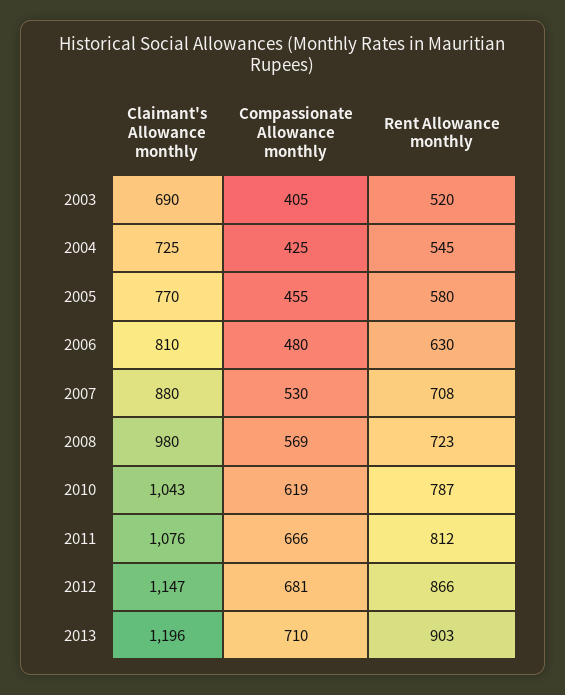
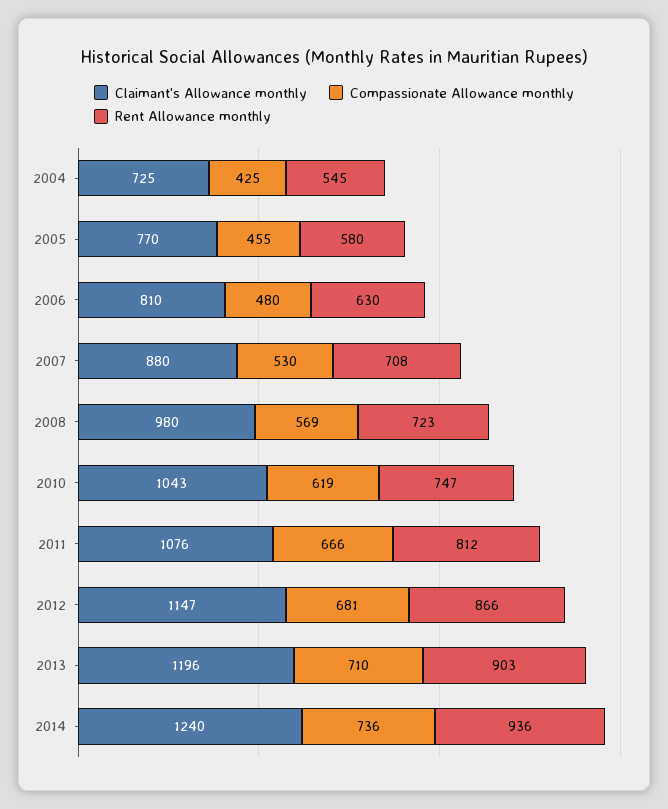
Claimant's Allowance monthly, 2003: 690 -> none
Compassionate Allowance monthly, 2003: 405 -> none
Rent Allowance monthly, 2003: 520 -> none
Rent Allowance monthly, 2010: 787 -> 747
Claimant's Allowance monthly, 2014: none -> 1240
Compassionate Allowance monthly, 2014: none -> 736
Rent Allowance monthly, 2014: none -> 936

